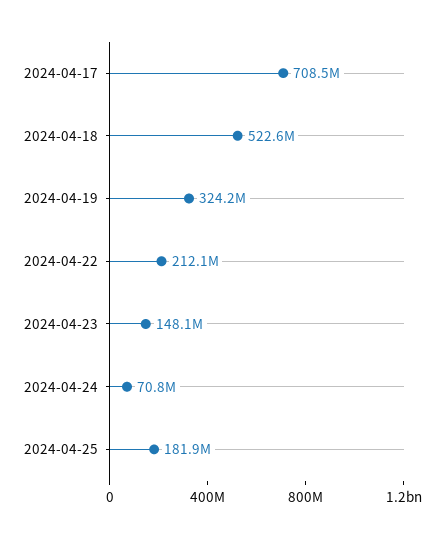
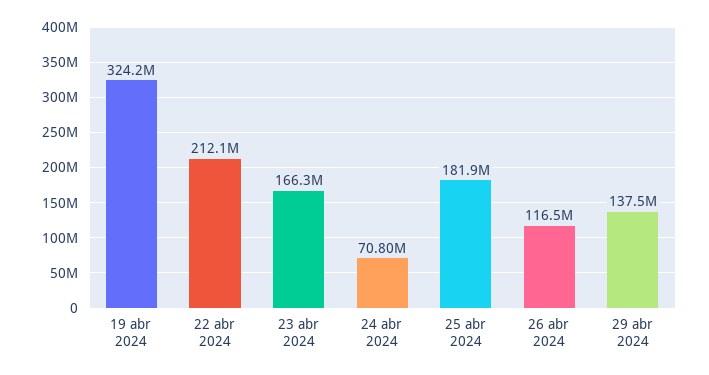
2024-04-17: 708500000 -> none
2024-04-18: 522600000 -> none
2024-04-23: 148100000 -> 166300000
26 abr 2024: none -> 116500000
29 abr 2024: none -> 137500000

